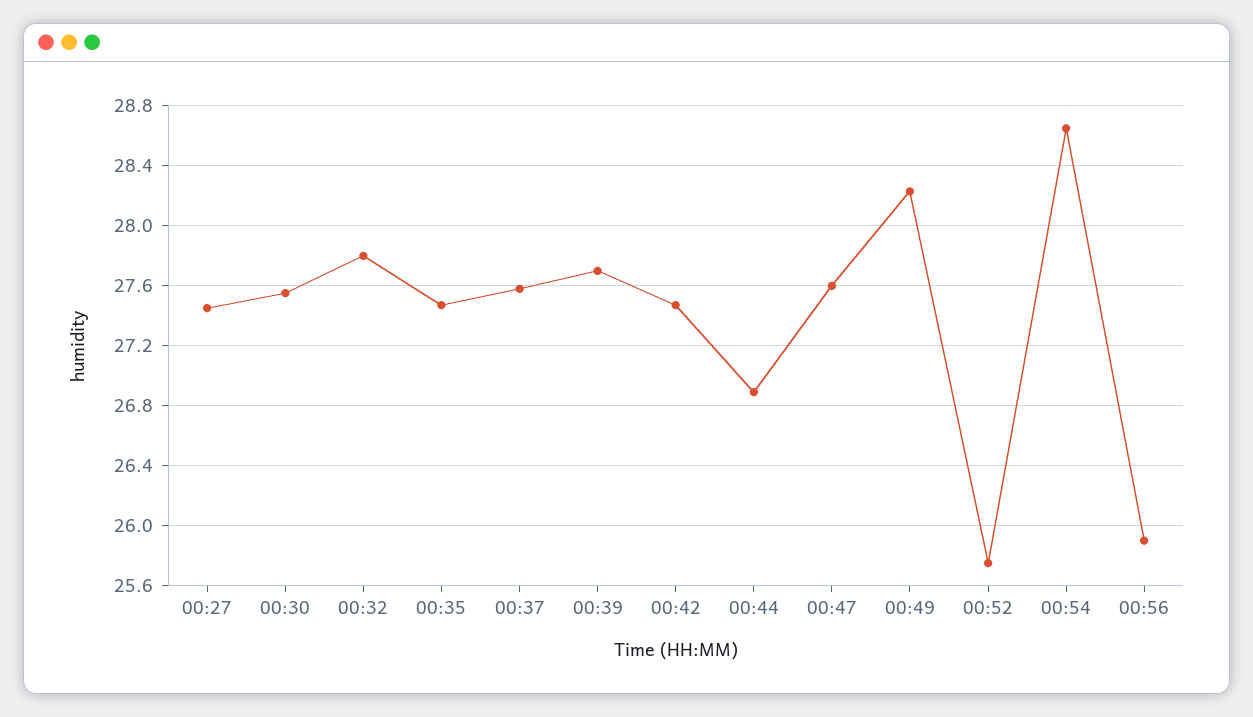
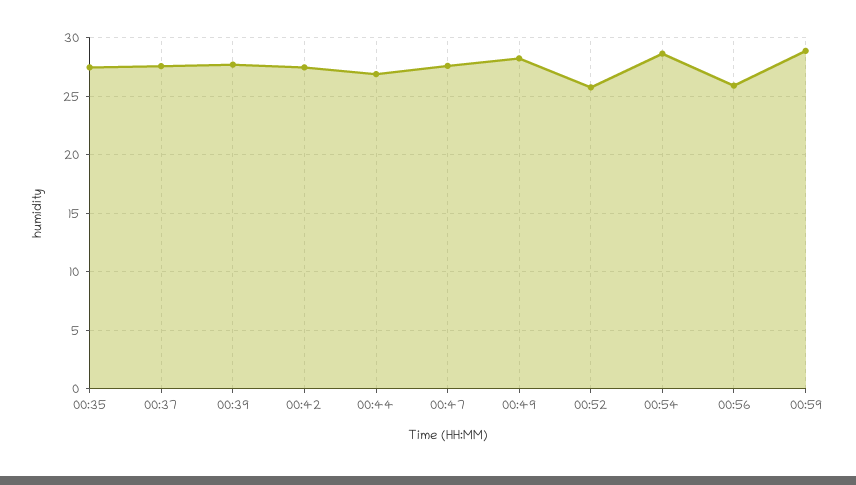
00:27: 27.45 -> none
00:30: 27.55 -> none
00:32: 27.8 -> none
00:59: none -> 29

